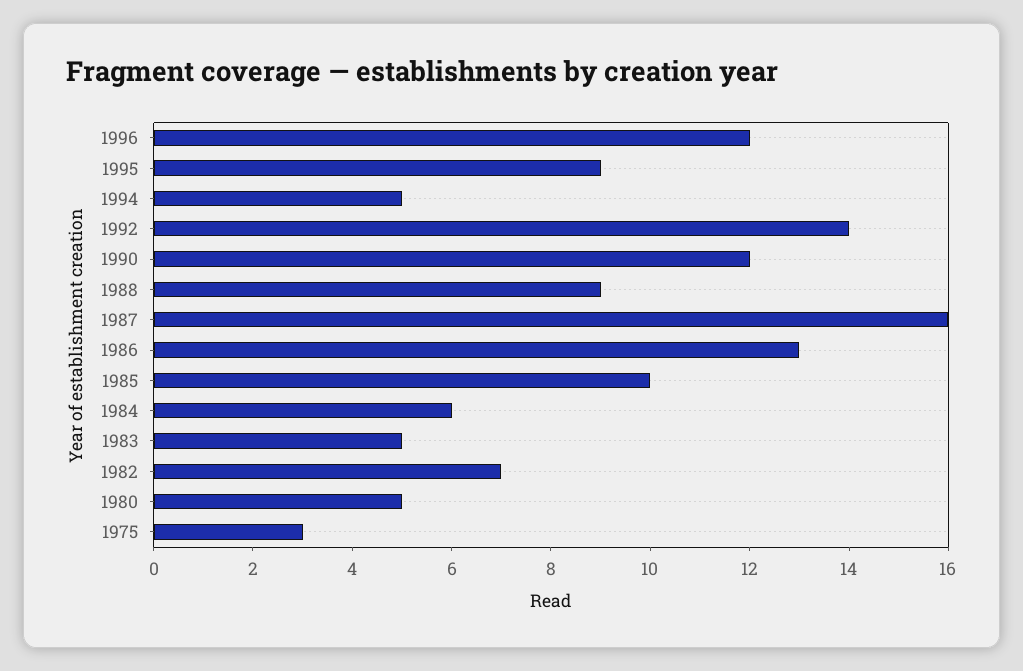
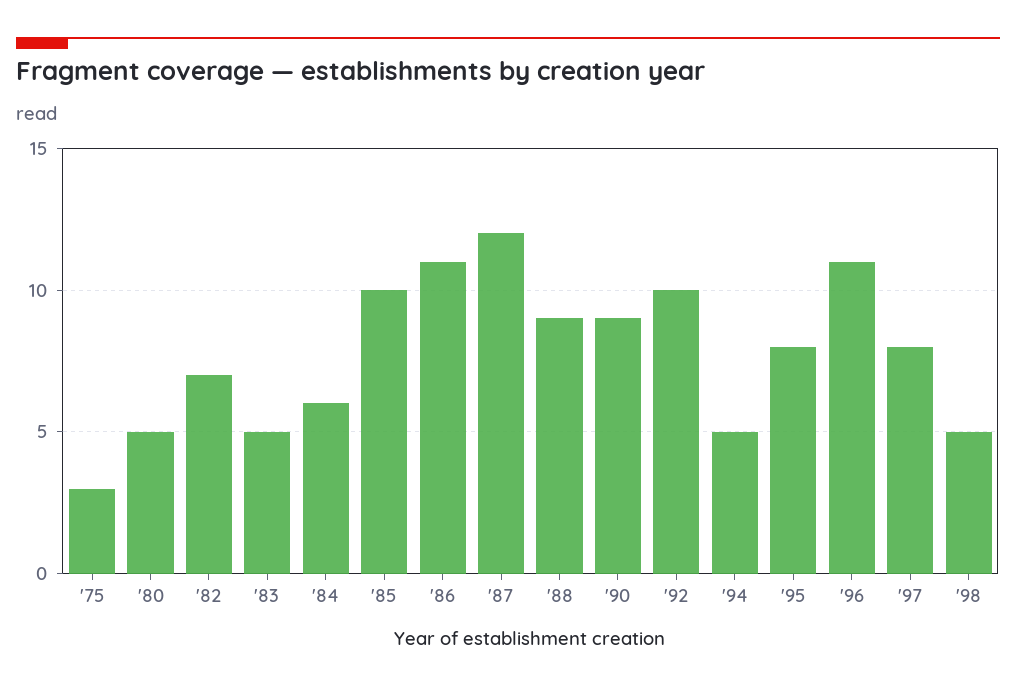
1996: 12 -> 11
1995: 9 -> 8
1992: 14 -> 10
1990: 12 -> 9
1987: 16 -> 12
1986: 13 -> 11
'97: none -> 8
'98: none -> 5

